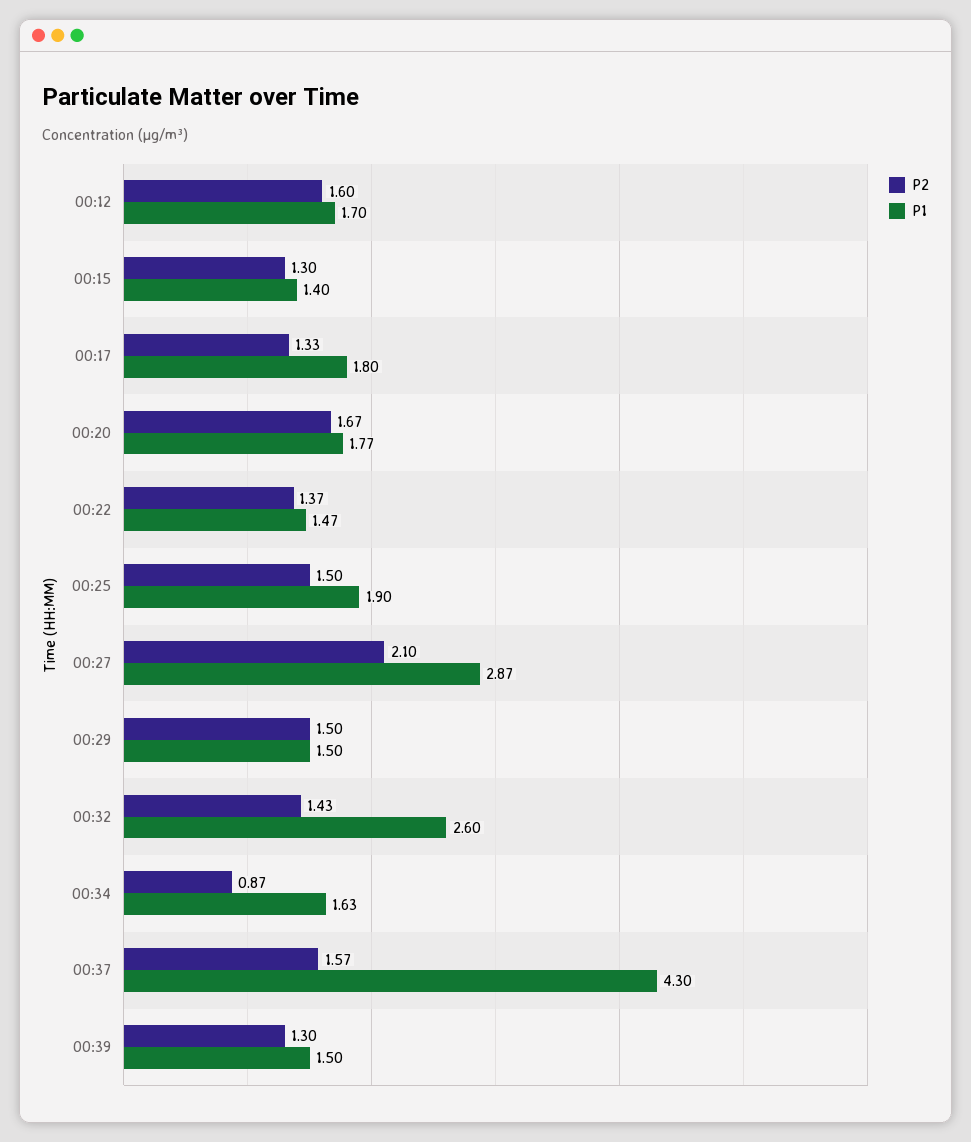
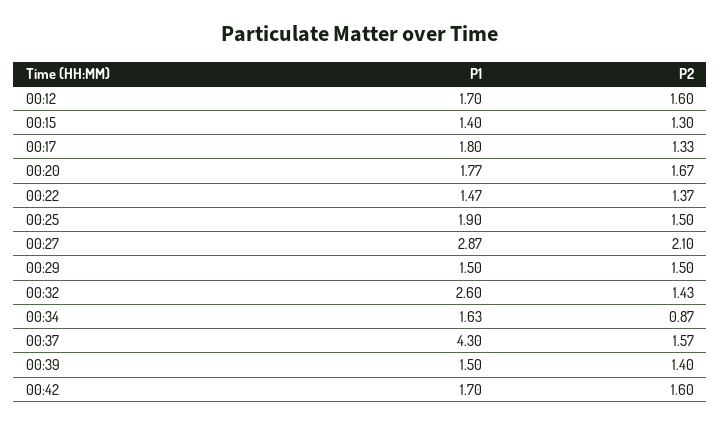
P2, 00:39: 1.3 -> 1.4
P1, 00:42: none -> 1.7
P2, 00:42: none -> 1.6

